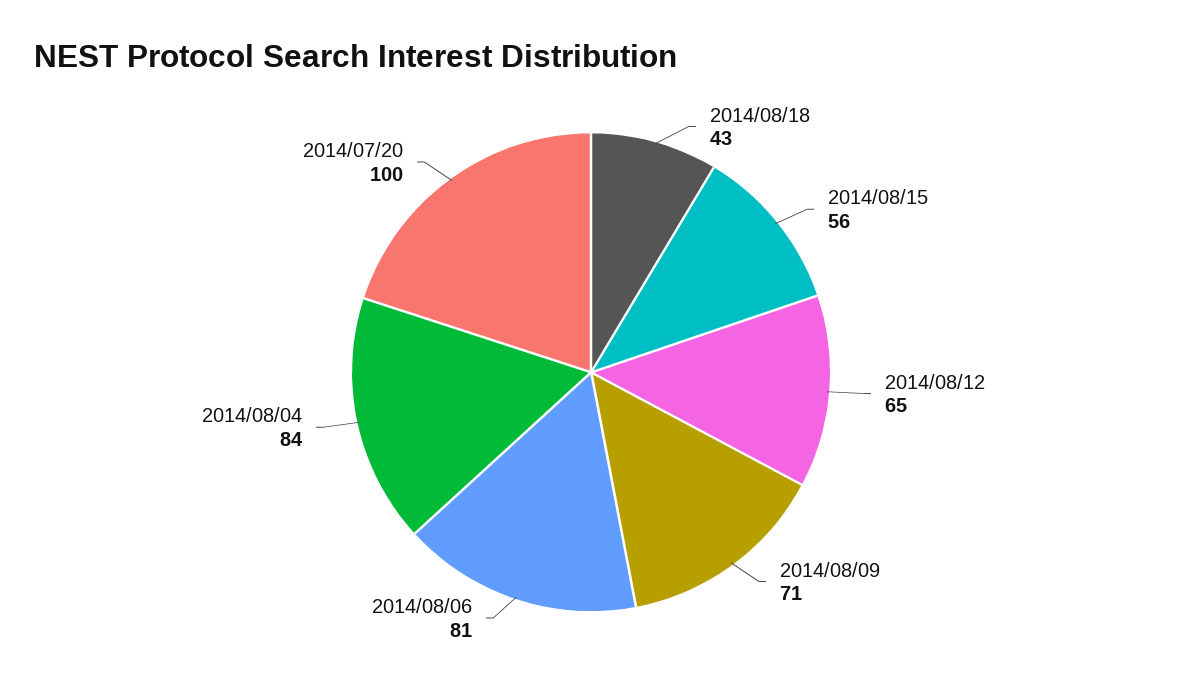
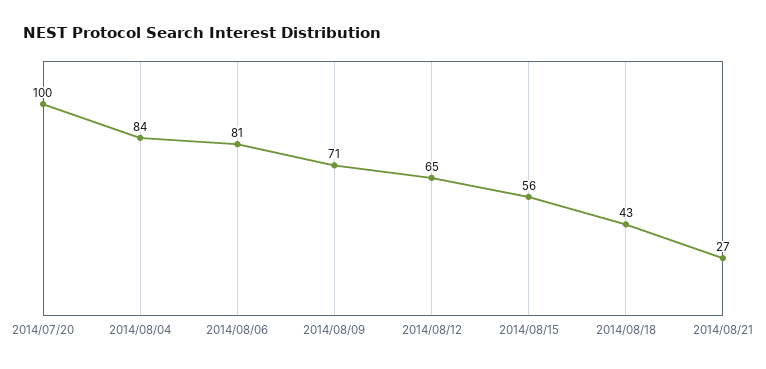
2014/08/21: none -> 27

